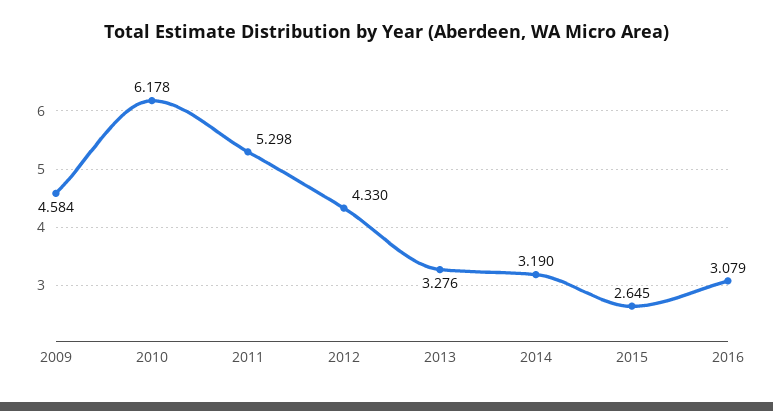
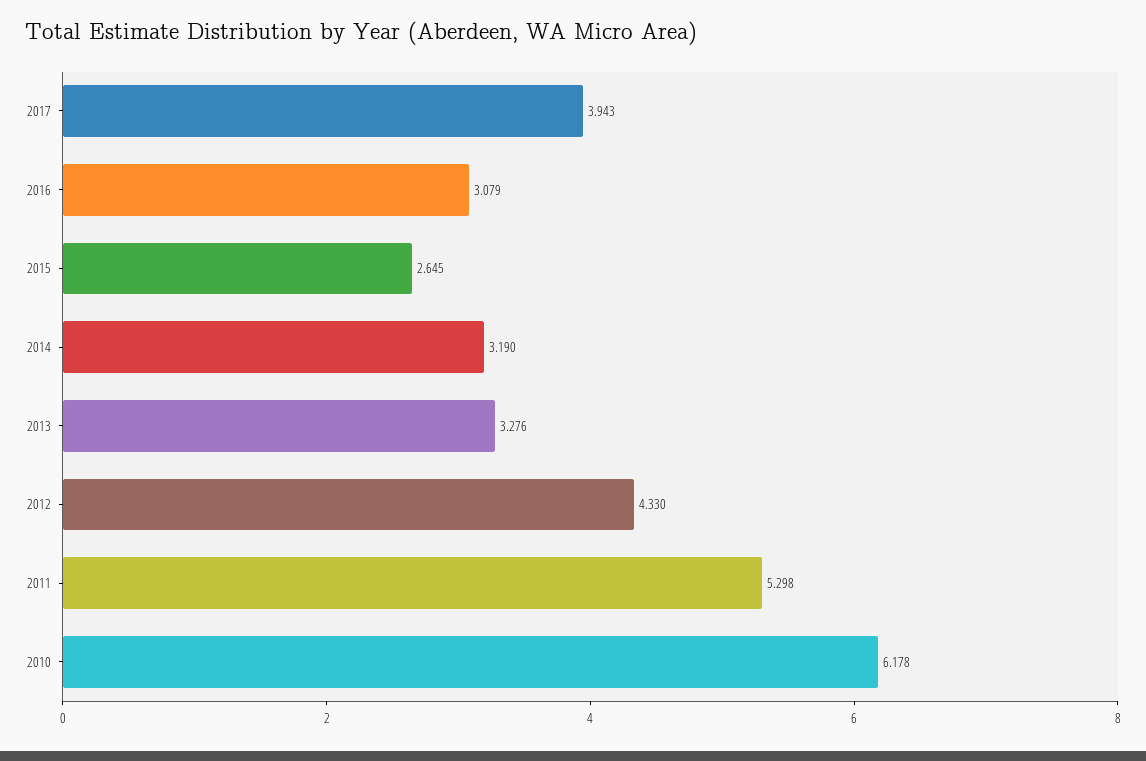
2009: 4.584 -> none
2017: none -> 3.943

